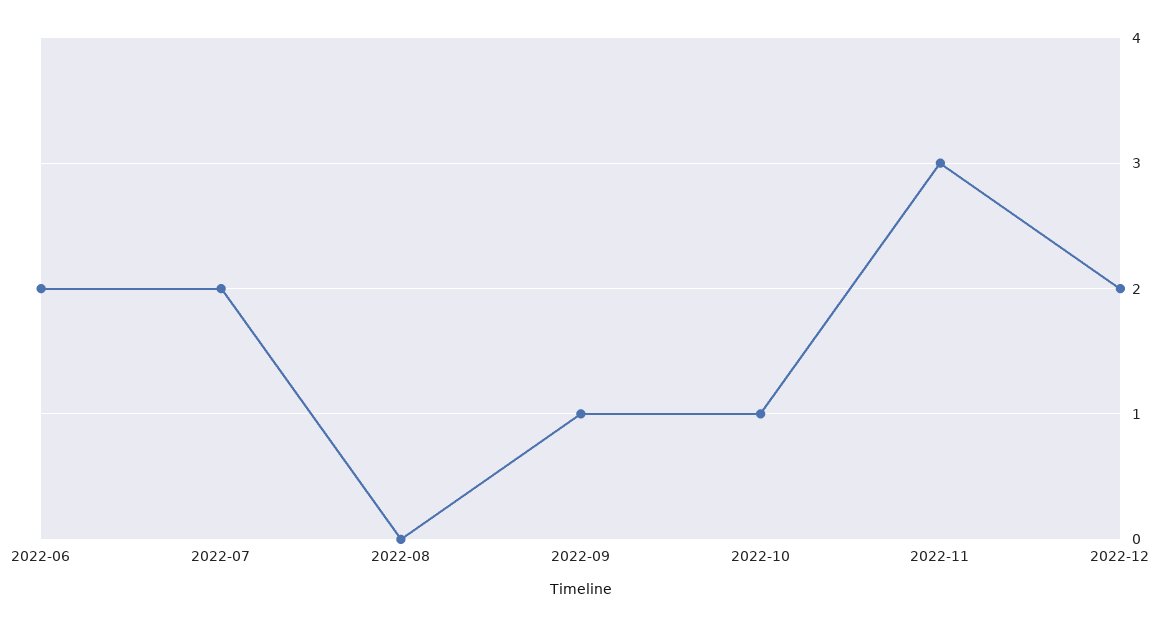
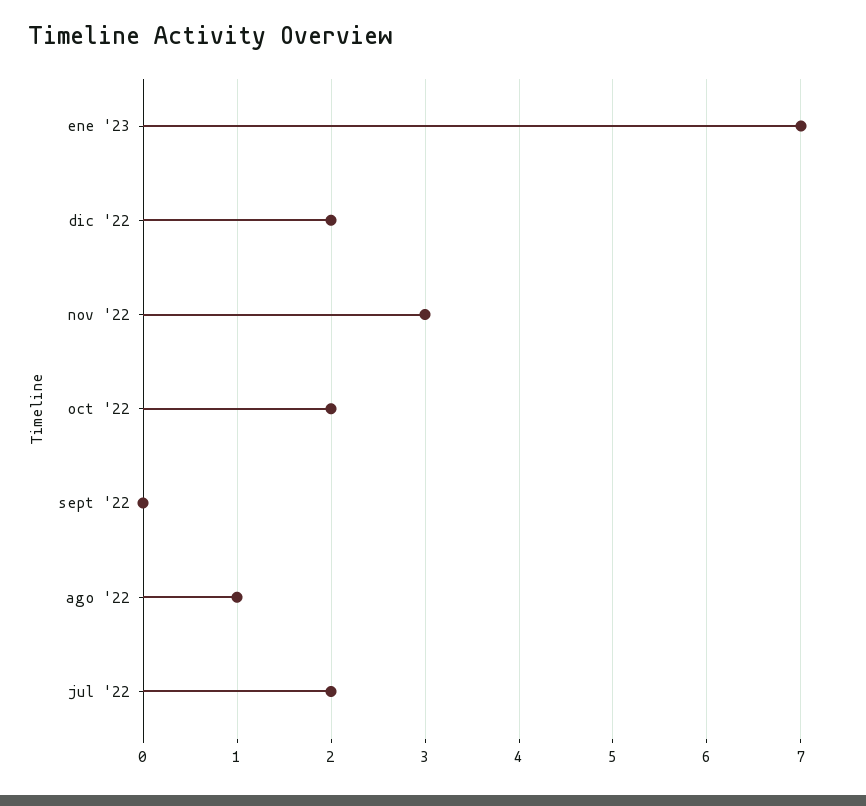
2022-06: 2 -> none
2022-08: 0 -> 1
2022-09: 1 -> 0
2022-10: 1 -> 2
ene '23: none -> 7

